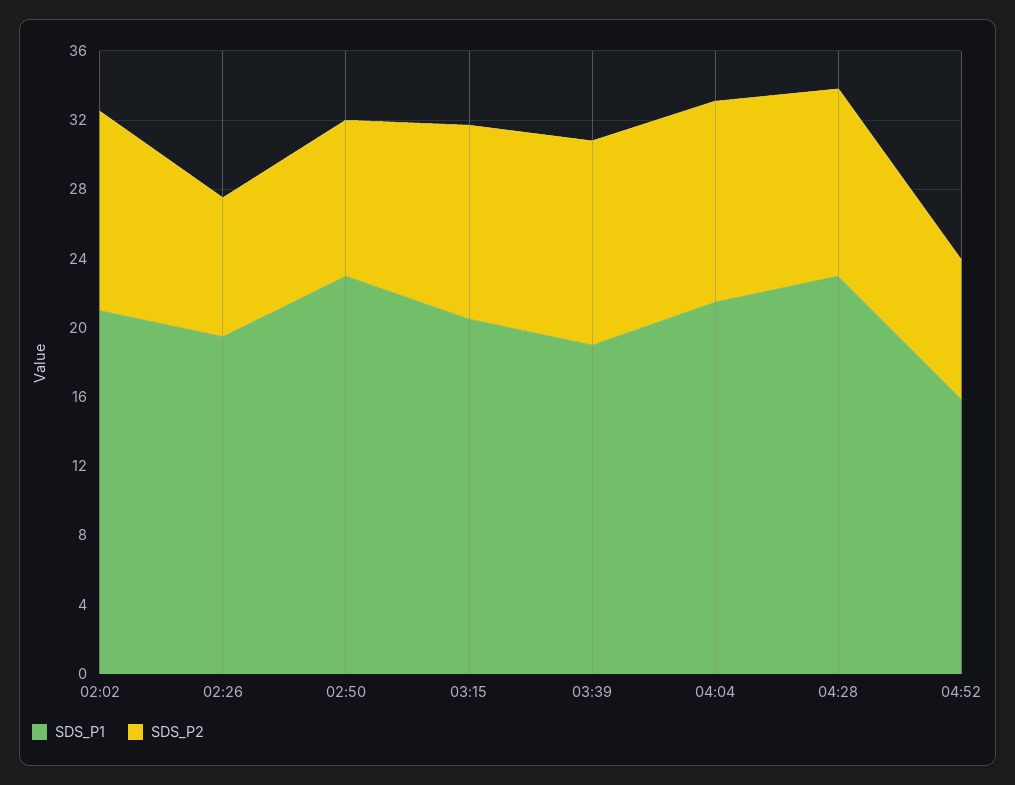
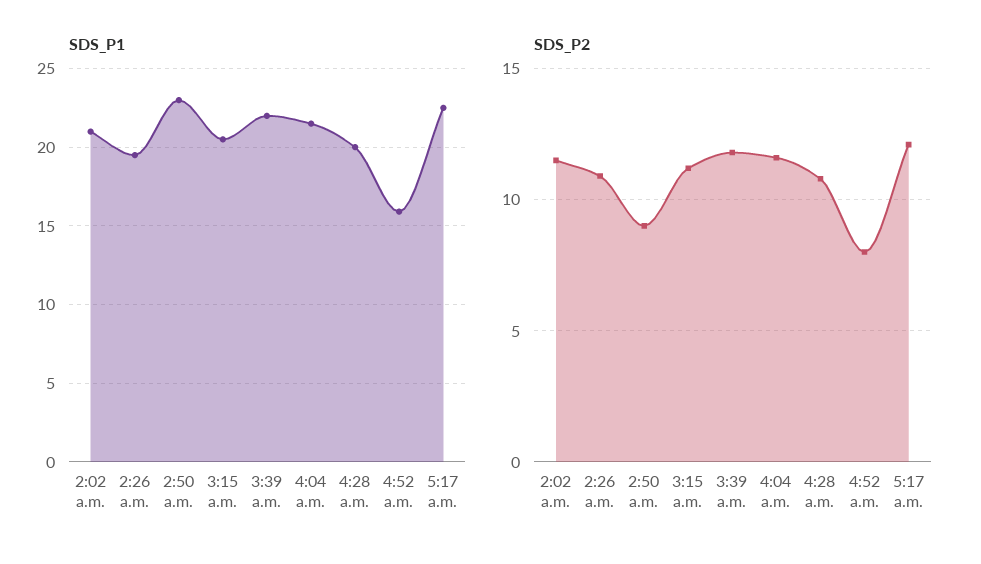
SDS_P2, 02:26: 8 -> 11
SDS_P1, 03:39: 19 -> 22
SDS_P1, 04:28: 23 -> 20
SDS_P1, 5:17 a.m.: none -> 22.5
SDS_P2, 5:17 a.m.: none -> 12

